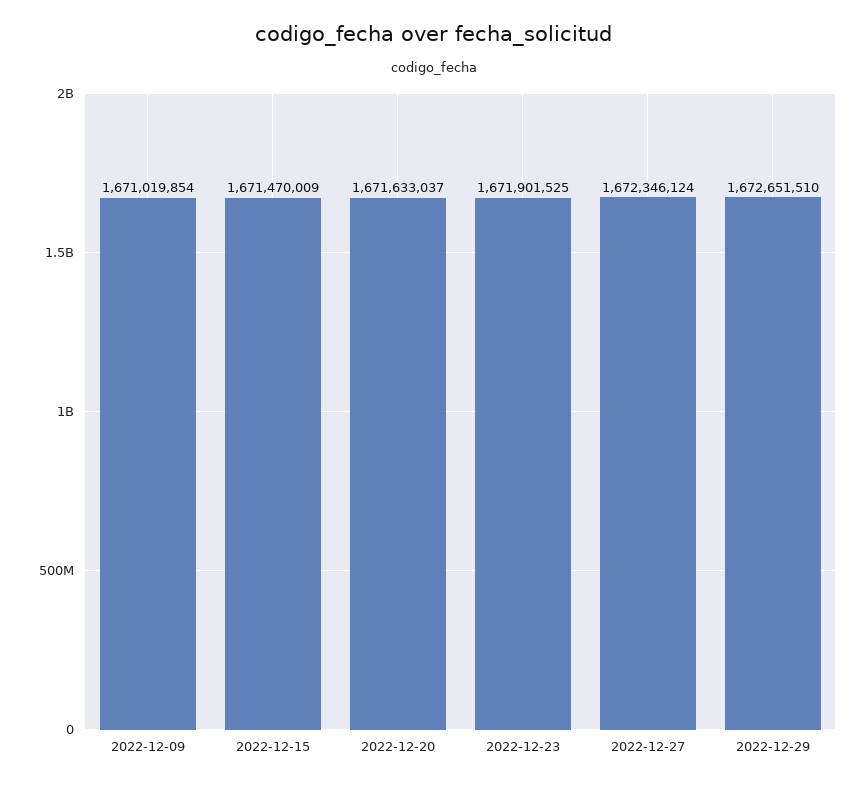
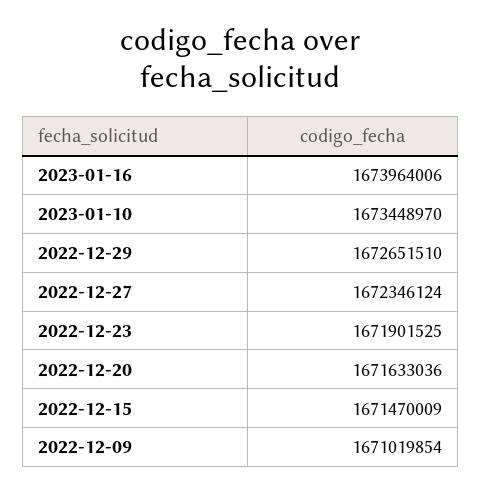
2022-12-20: 1671633037 -> 1671633036
2023-01-16: none -> 1673964006
2023-01-10: none -> 1673448970

